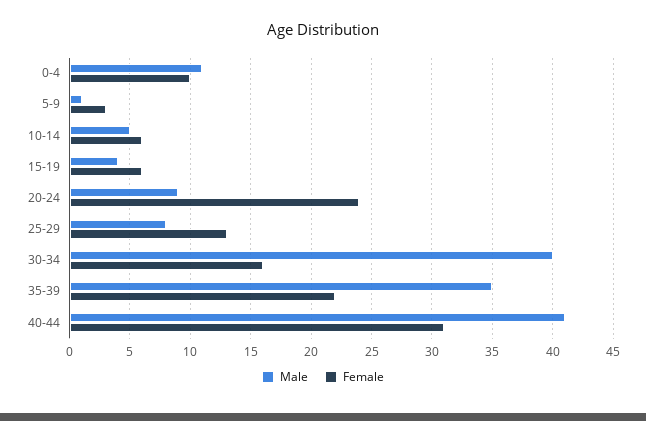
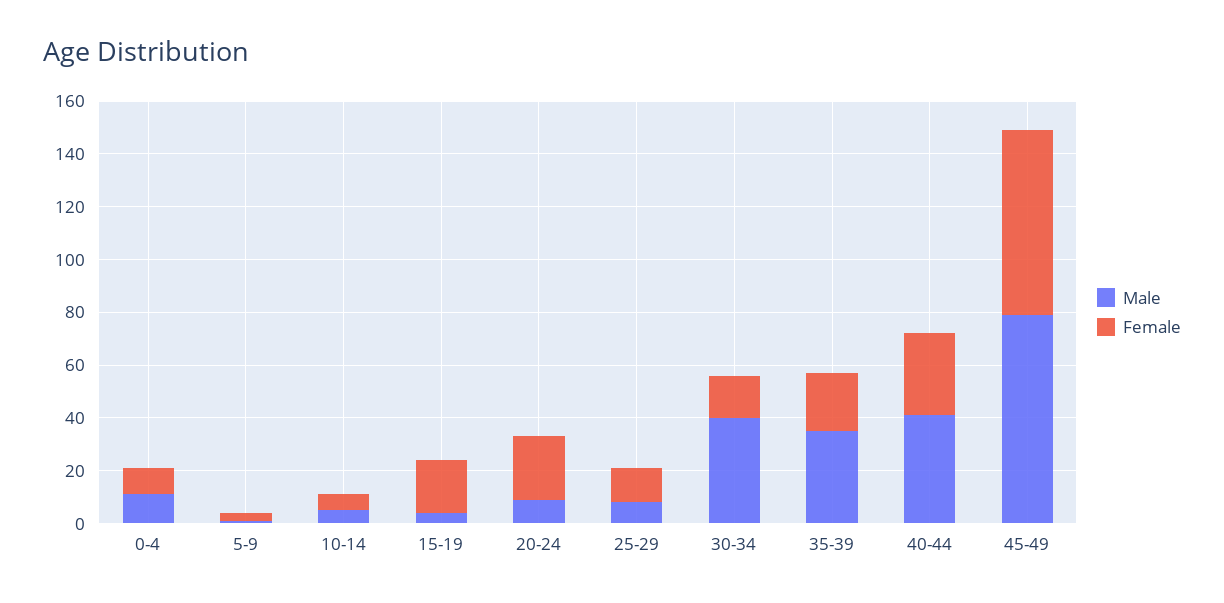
Female, 15-19: 6 -> 20
Male, 45-49: none -> 80
Female, 45-49: none -> 70

